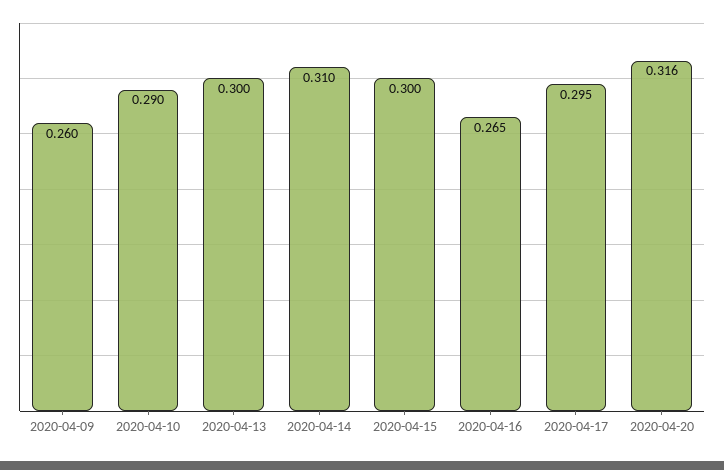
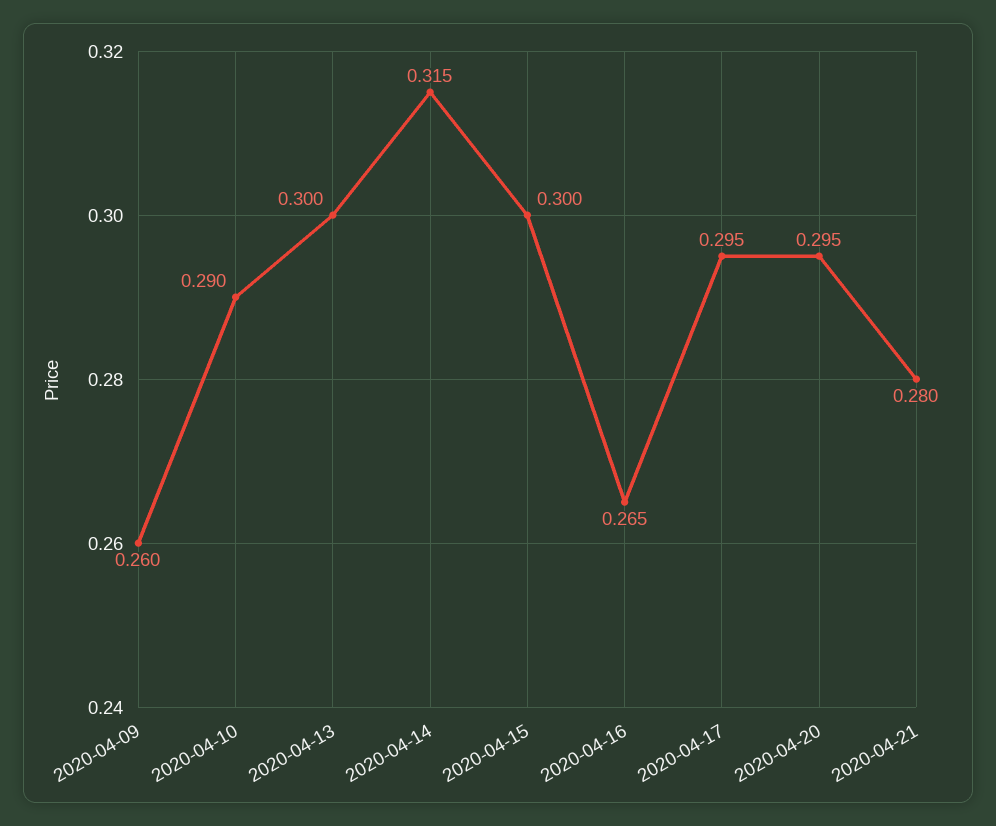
2020-04-14: 0.31 -> 0.315
2020-04-20: 0.316 -> 0.295
2020-04-21: none -> 0.28

